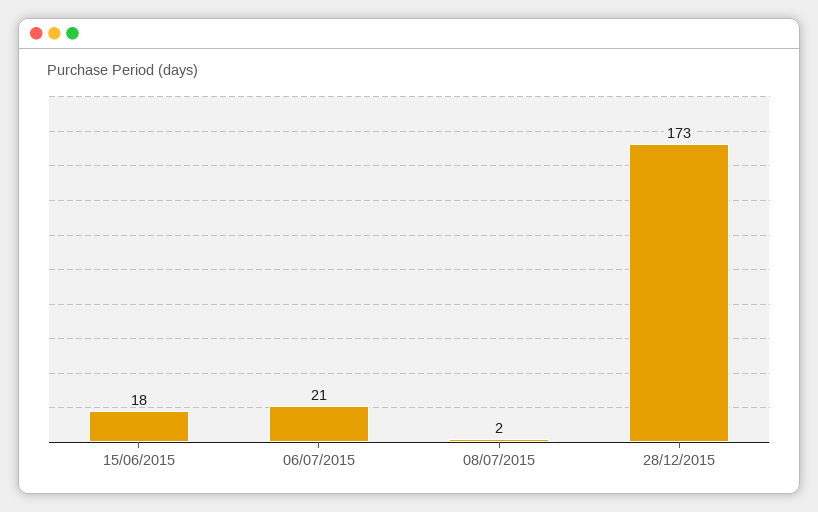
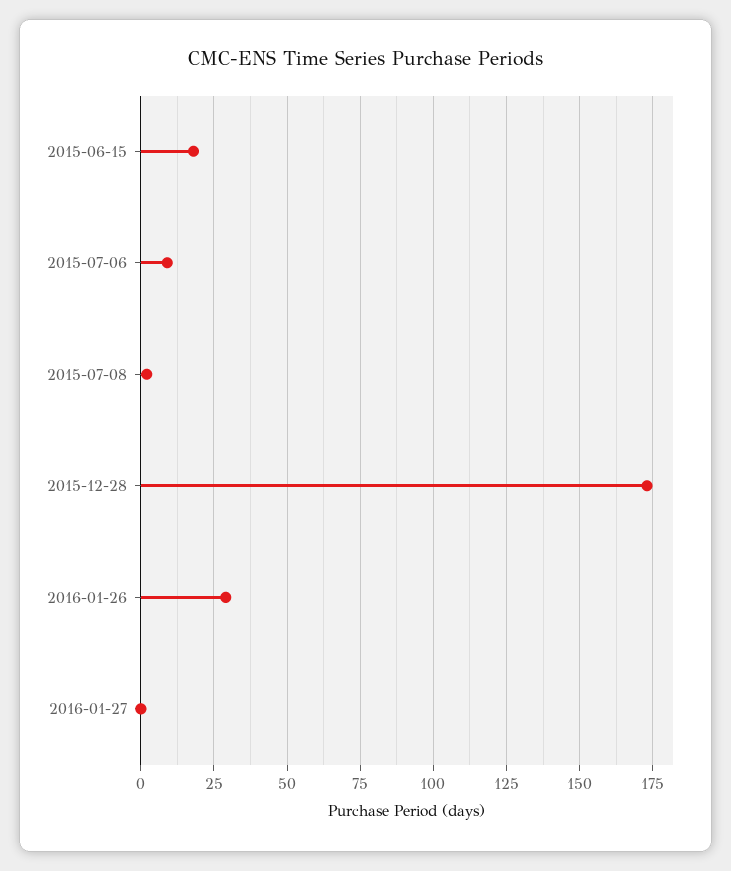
06/07/2015: 21 -> 10
2016-01-26: none -> 30
2016-01-27: none -> 0

